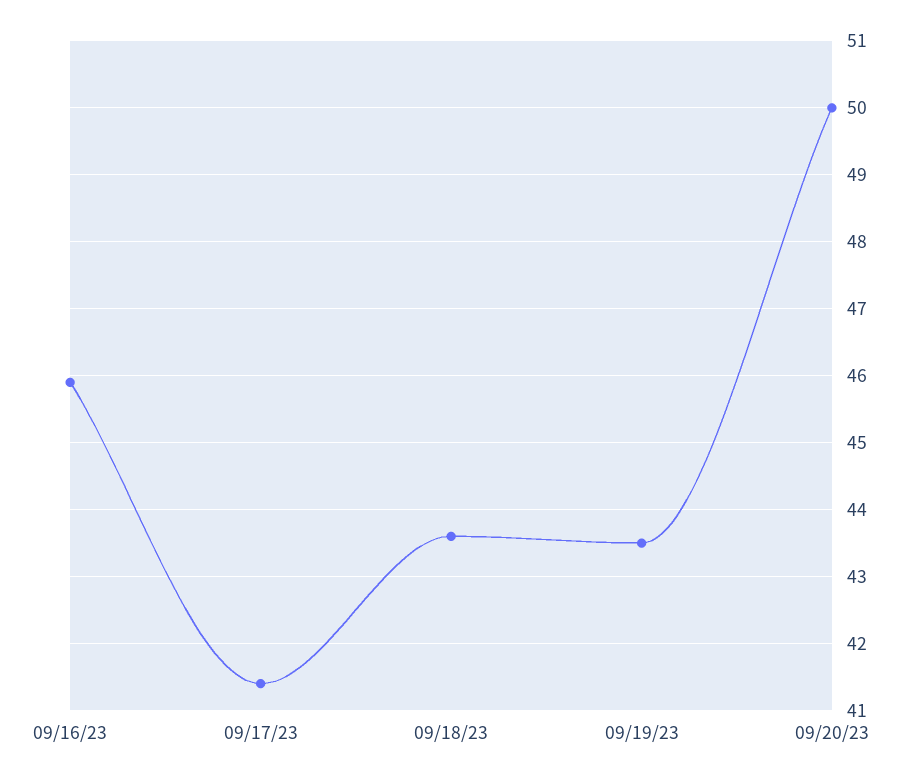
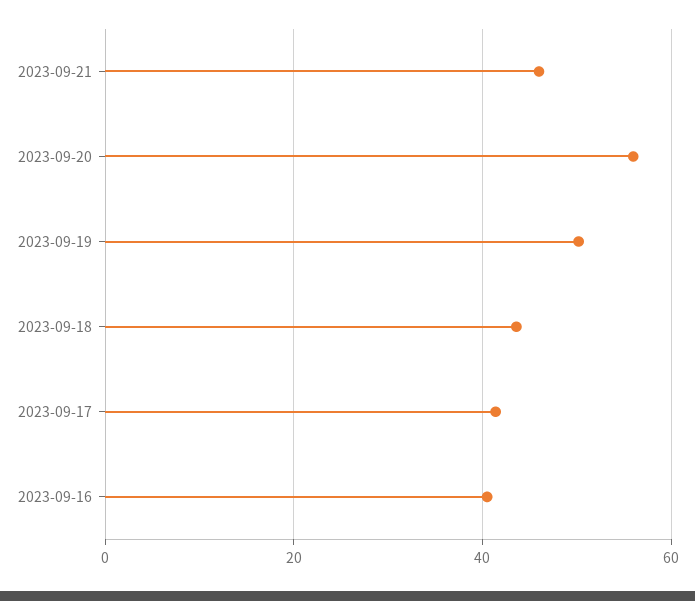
09/16/23: 45.9 -> 40
09/19/23: 43.5 -> 50
09/20/23: 50 -> 56
2023-09-21: none -> 46

